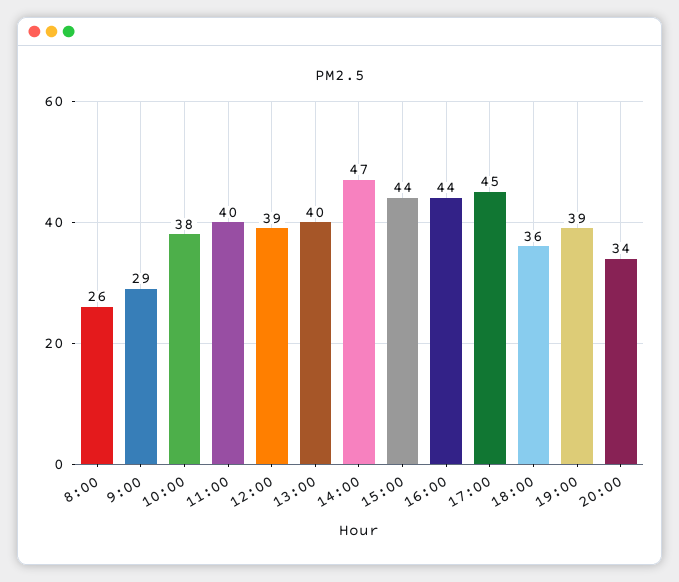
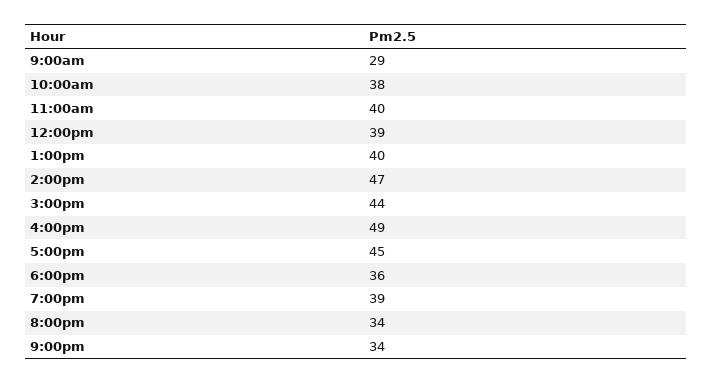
8:00: 26 -> none
16:00: 44 -> 49
9:00pm: none -> 34

